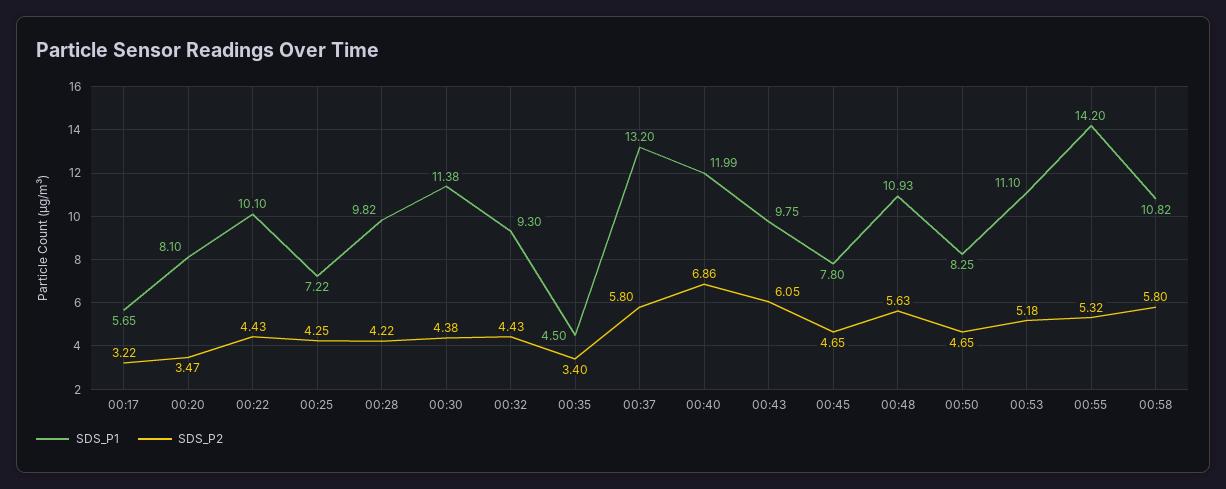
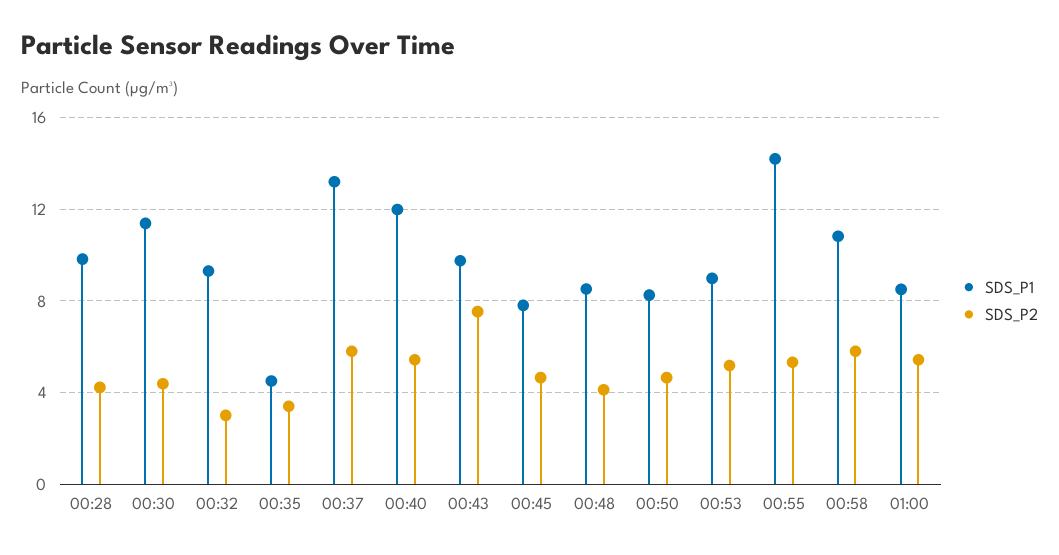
SDS_P1, 00:17: 5.65 -> none
SDS_P2, 00:17: 3.22 -> none
SDS_P1, 00:20: 8.1 -> none
SDS_P2, 00:20: 3.47 -> none
SDS_P1, 00:22: 10.1 -> none
SDS_P2, 00:22: 4.43 -> none
SDS_P1, 00:25: 7.22 -> none
SDS_P2, 00:25: 4.25 -> none
SDS_P2, 00:32: 4.43 -> 3
SDS_P2, 00:40: 6.86 -> 5.5
SDS_P2, 00:43: 6.05 -> 7.5
SDS_P1, 00:48: 10.93 -> 8.5
SDS_P2, 00:48: 5.63 -> 4
SDS_P1, 00:53: 11.1 -> 9
SDS_P1, 01:00: none -> 8.5
SDS_P2, 01:00: none -> 5.5

